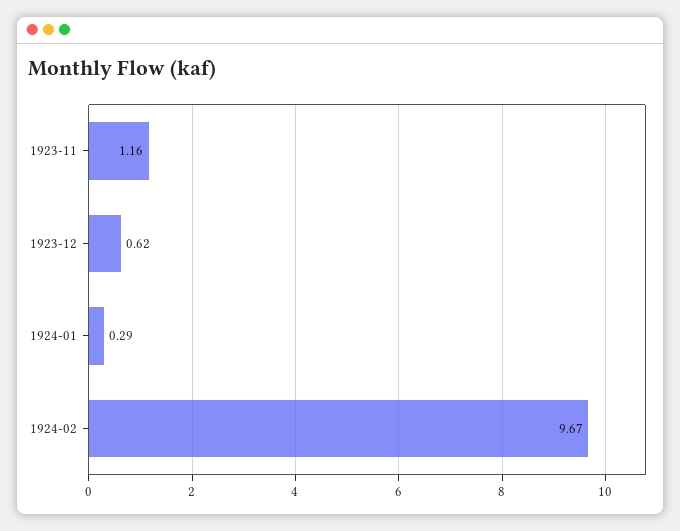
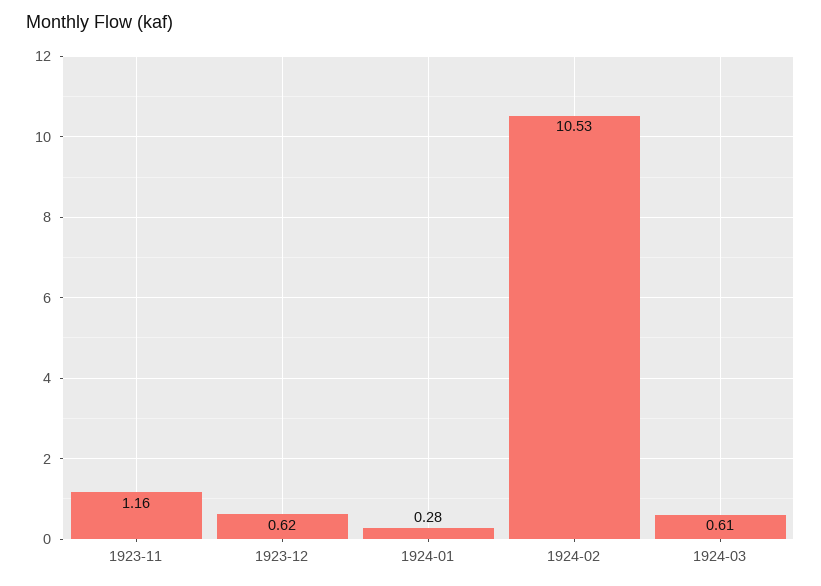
1924-01: 0.29 -> 0.28
1924-02: 9.67 -> 10.53
1924-03: none -> 0.61

